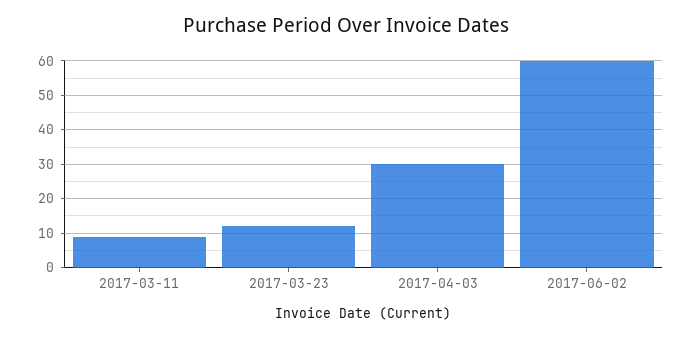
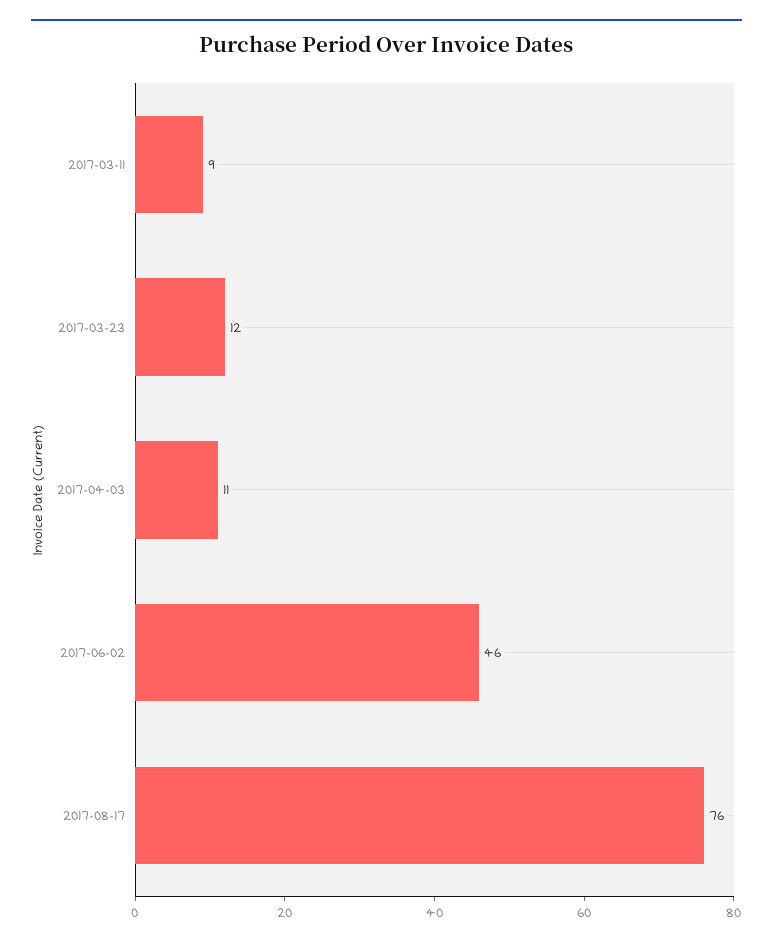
2017-04-03: 30 -> 11
2017-06-02: 60 -> 46
2017-08-17: none -> 76

